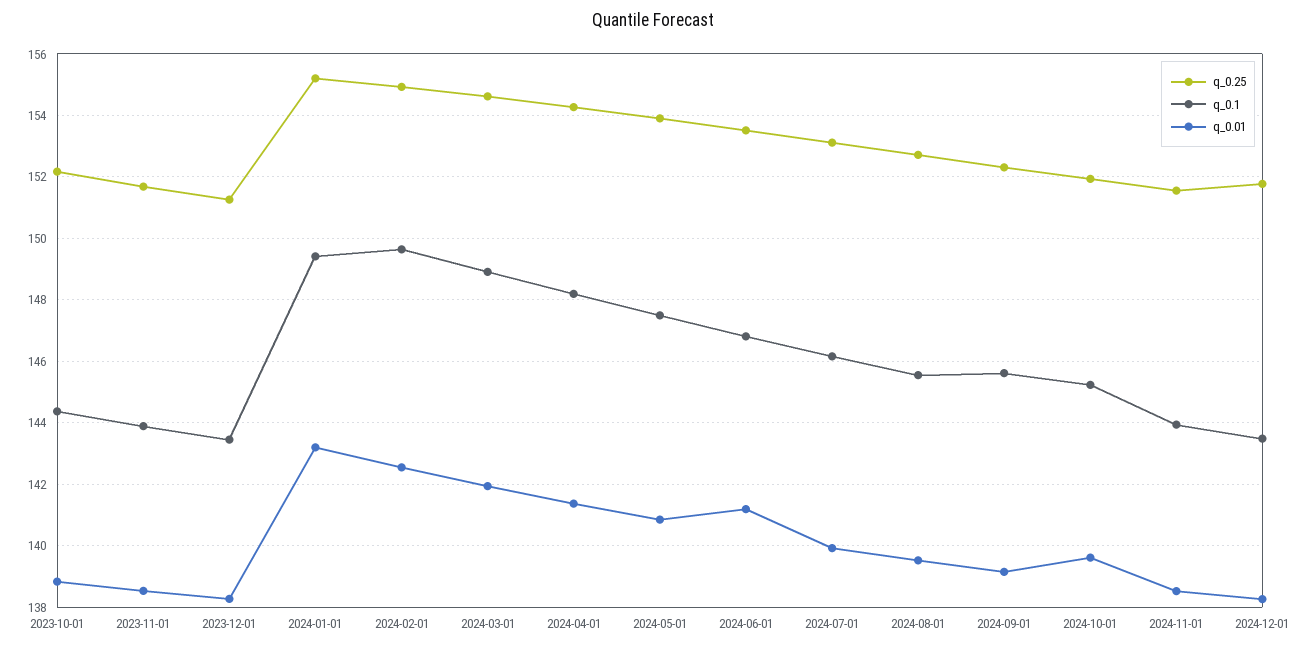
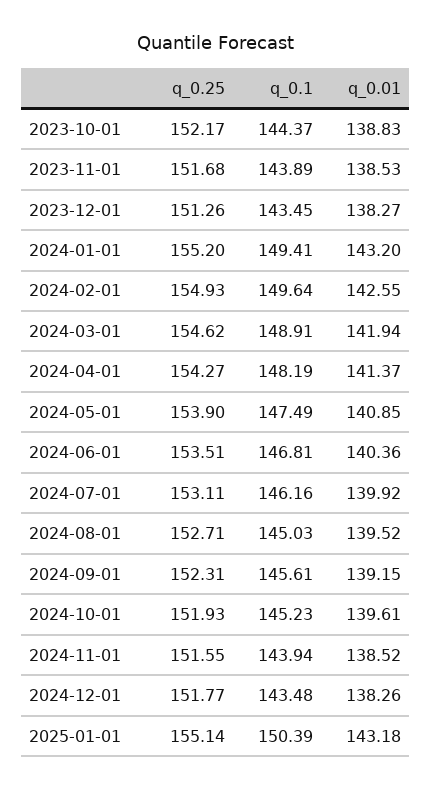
q_0.01, 2024-06-01: 141.2 -> 140.36
q_0.1, 2024-08-01: 145.6 -> 145.03
q_0.25, 2025-01-01: none -> 155.14
q_0.1, 2025-01-01: none -> 150.39
q_0.01, 2025-01-01: none -> 143.18

